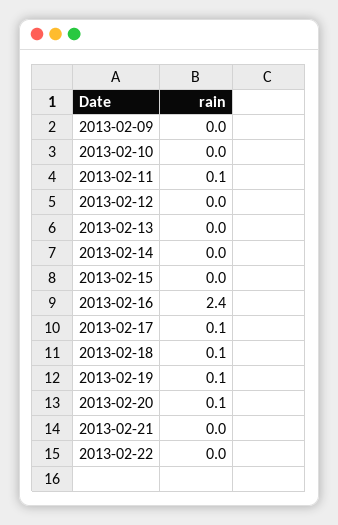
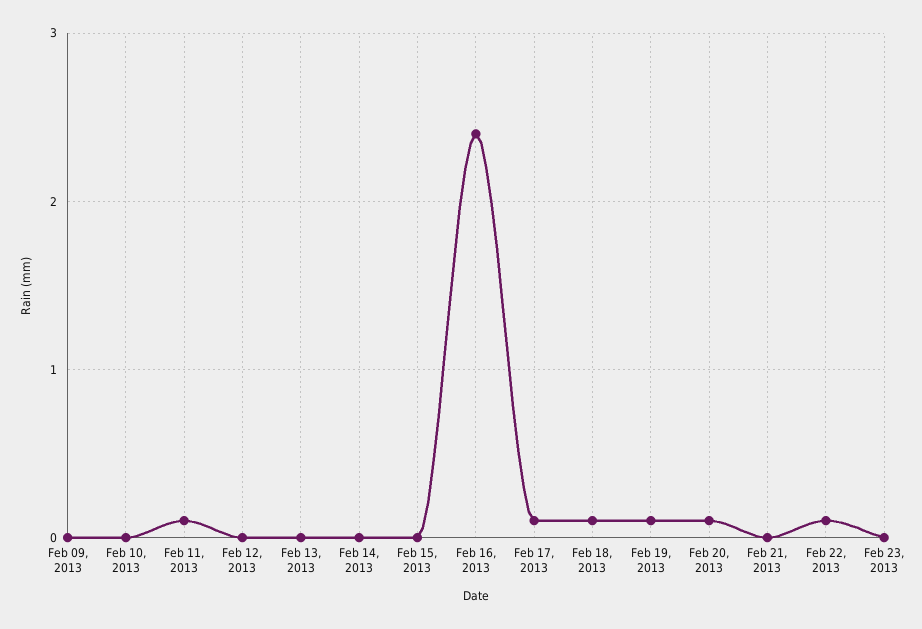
2013-02-22: 0 -> 0.1
Feb 23, 2013: none -> 0

